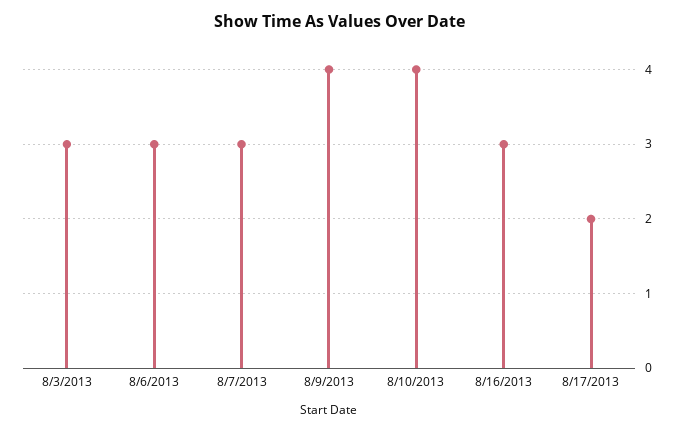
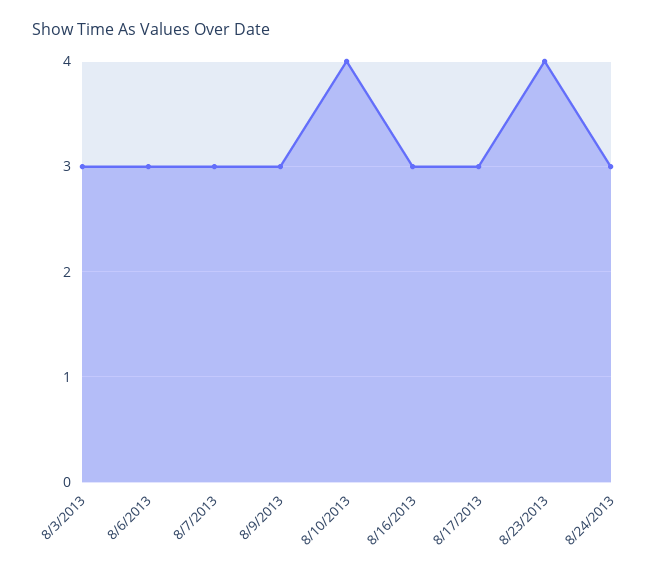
8/9/2013: 4 -> 3
8/17/2013: 2 -> 3
8/23/2013: none -> 4
8/24/2013: none -> 3

